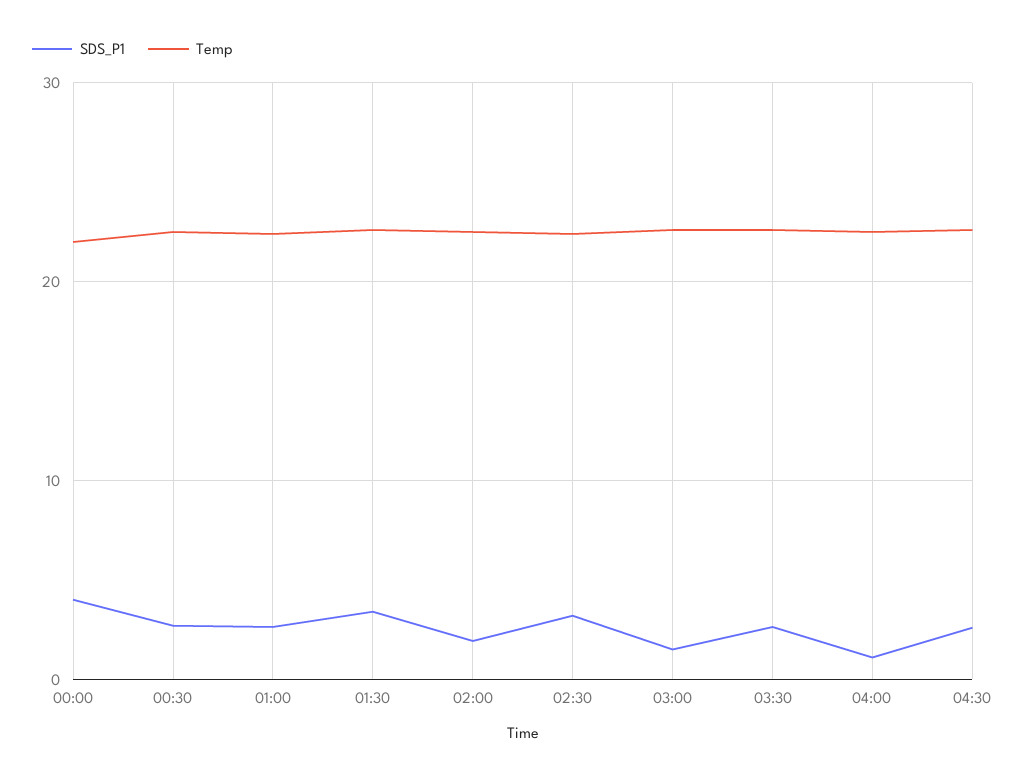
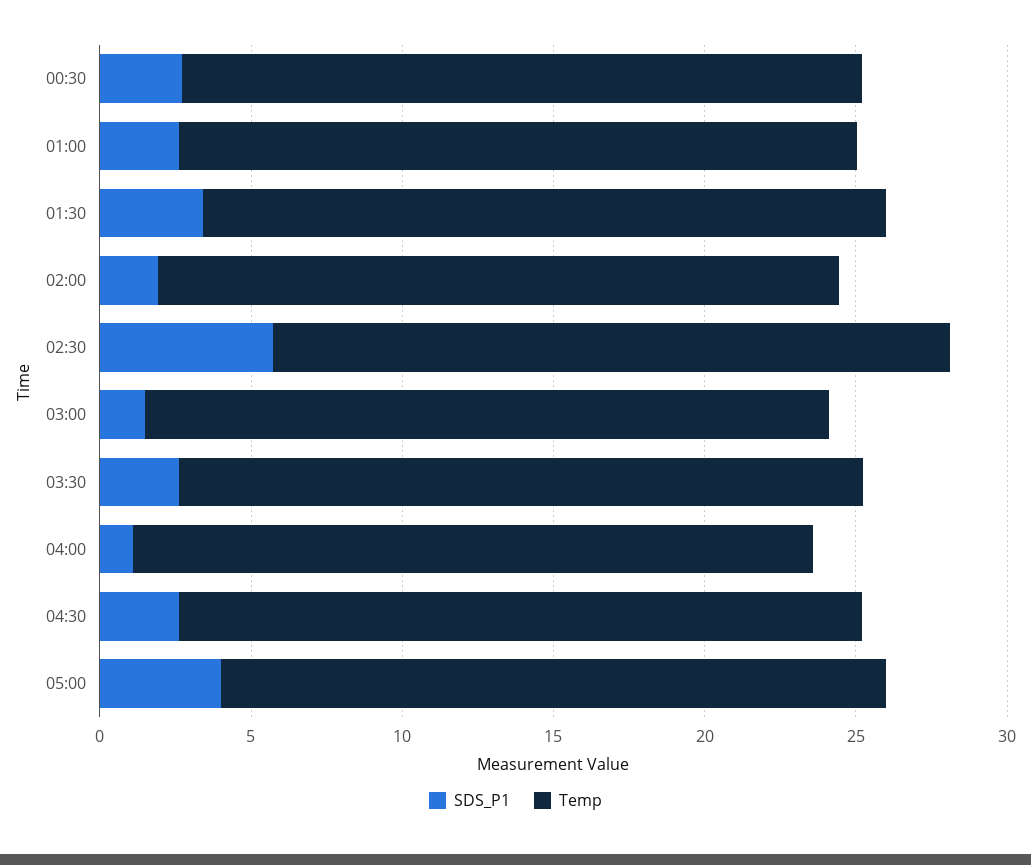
SDS_P1, 00:00: 4 -> none
Temp, 00:00: 22 -> none
SDS_P1, 02:30: 3 -> 6
SDS_P1, 05:00: none -> 4
Temp, 05:00: none -> 22

